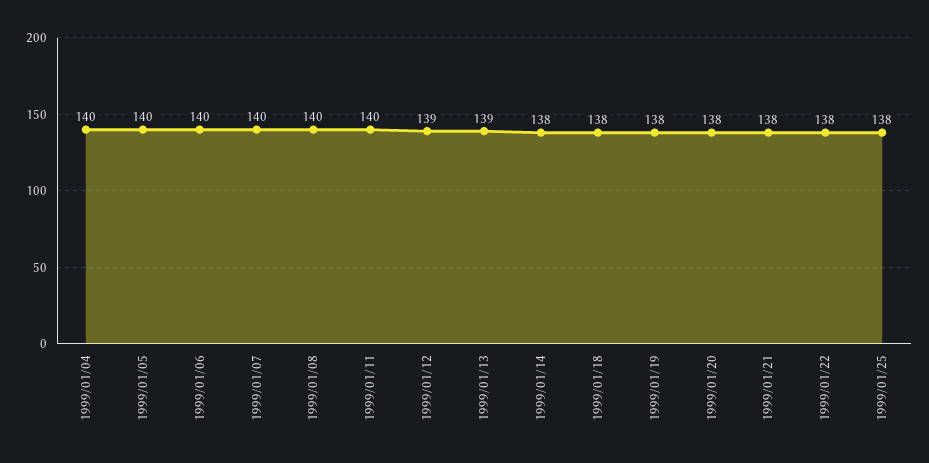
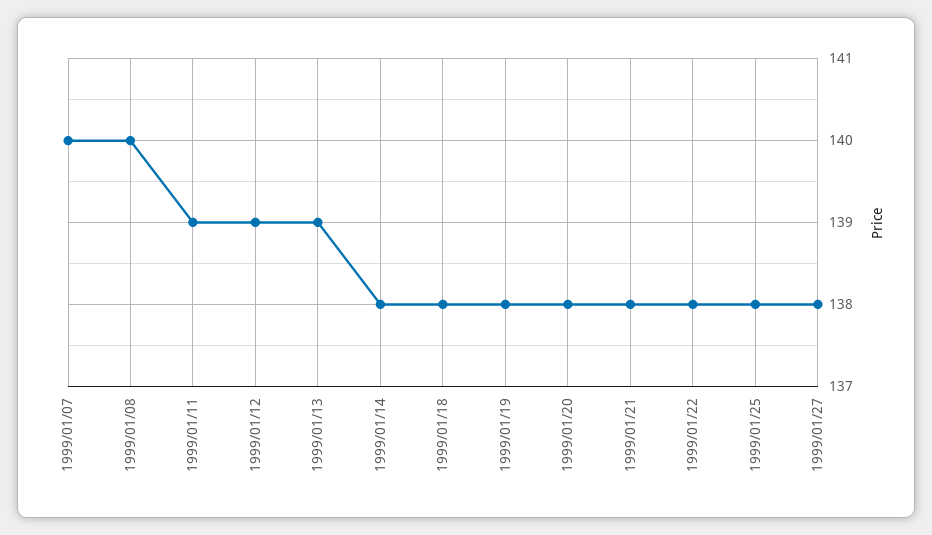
1999/01/04: 140 -> none
1999/01/05: 140 -> none
1999/01/06: 140 -> none
1999/01/11: 140 -> 139
1999/01/27: none -> 138

